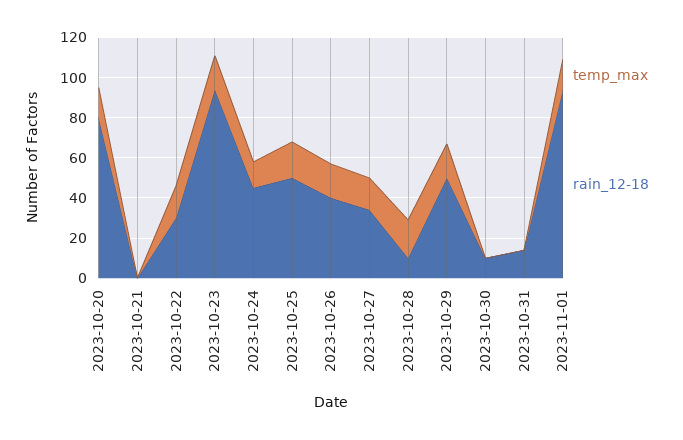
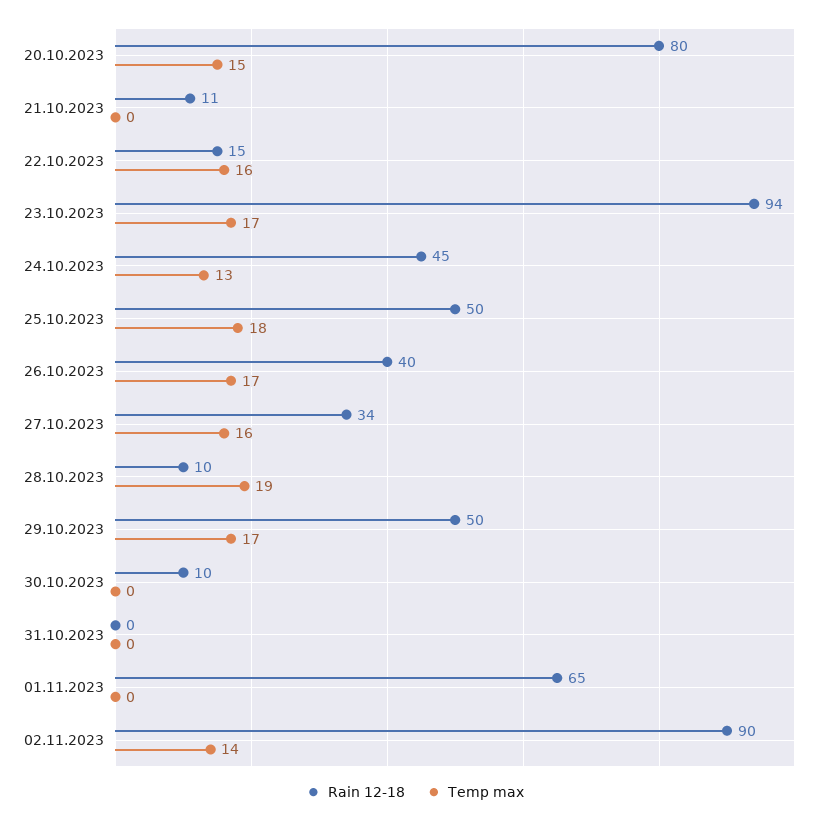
rain_12-18, 2023-10-21: 0 -> 11
rain_12-18, 2023-10-22: 30 -> 15
rain_12-18, 2023-10-31: 15 -> 0
temp_max, 2023-11-01: 15 -> 0
rain_12-18, 2023-11-01: 95 -> 65
rain_12-18, 02.11.2023: none -> 90
temp_max, 02.11.2023: none -> 14

